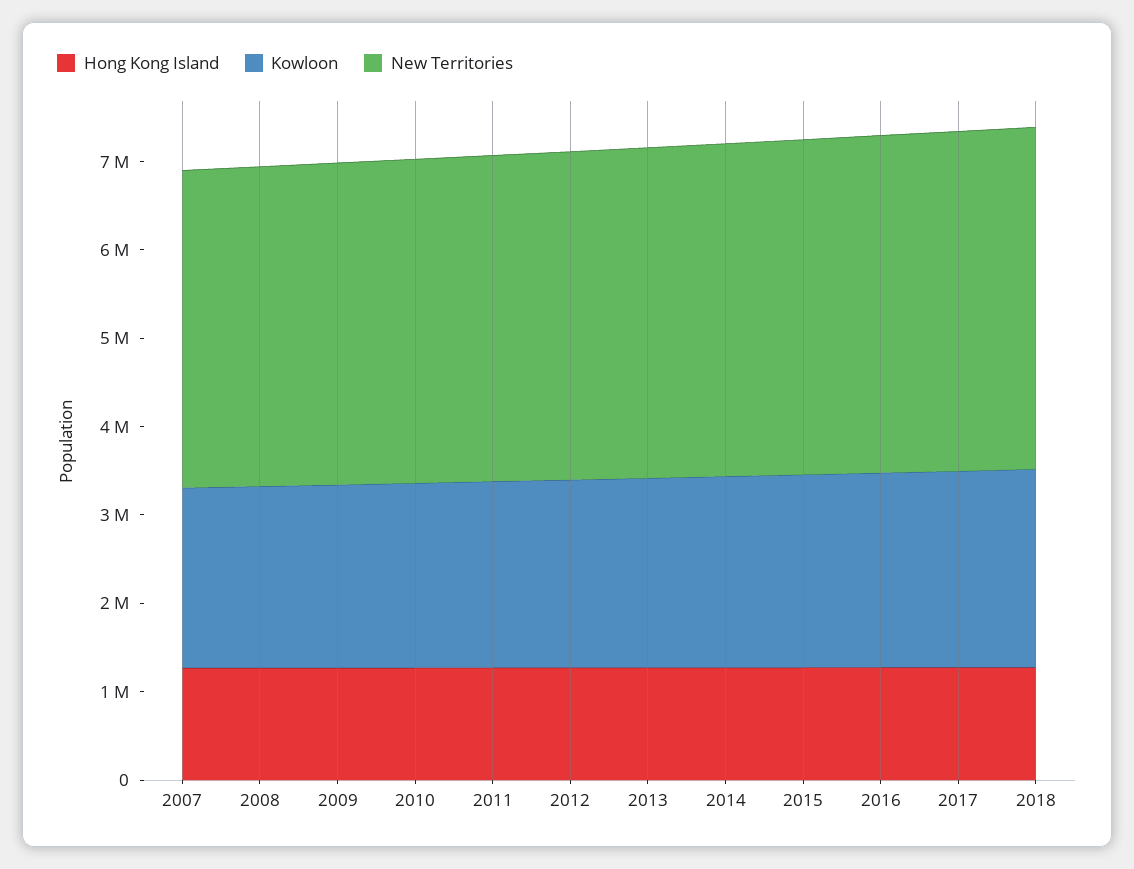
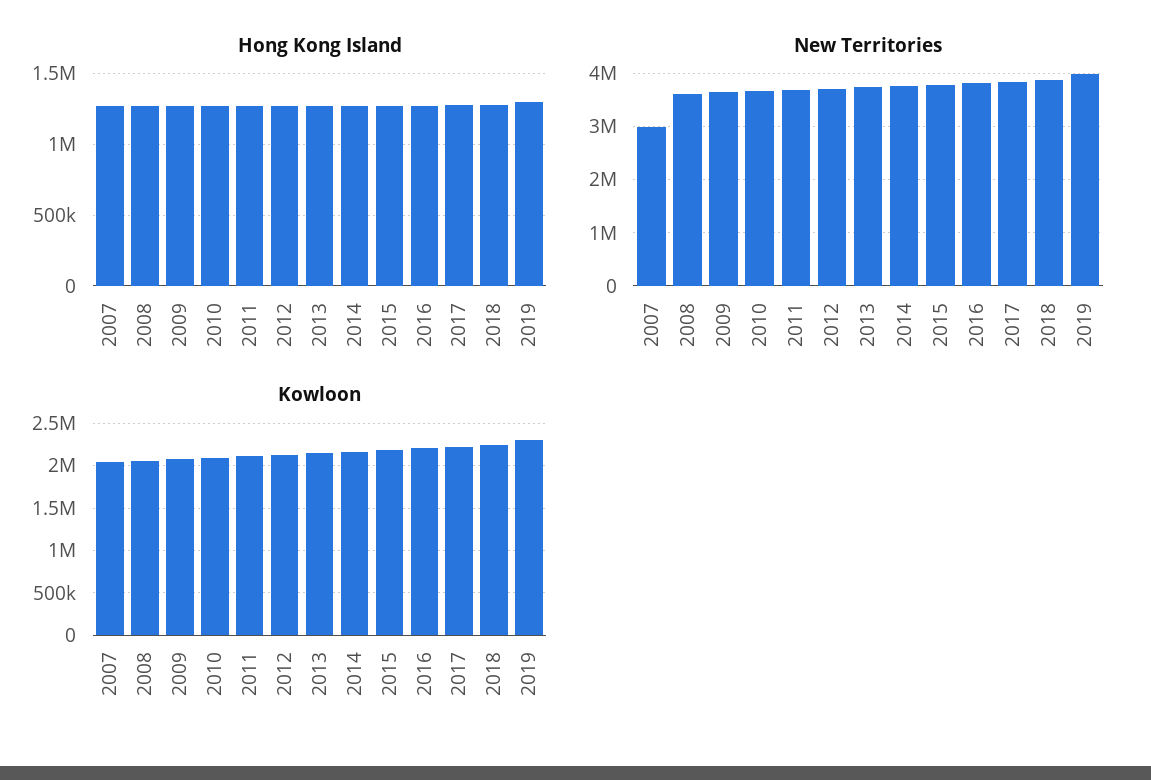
New Territories, 2007: 3600000 -> 3000000
Hong Kong Island, 2019: none -> 1300000
New Territories, 2019: none -> 4000000
Kowloon, 2019: none -> 2300000

